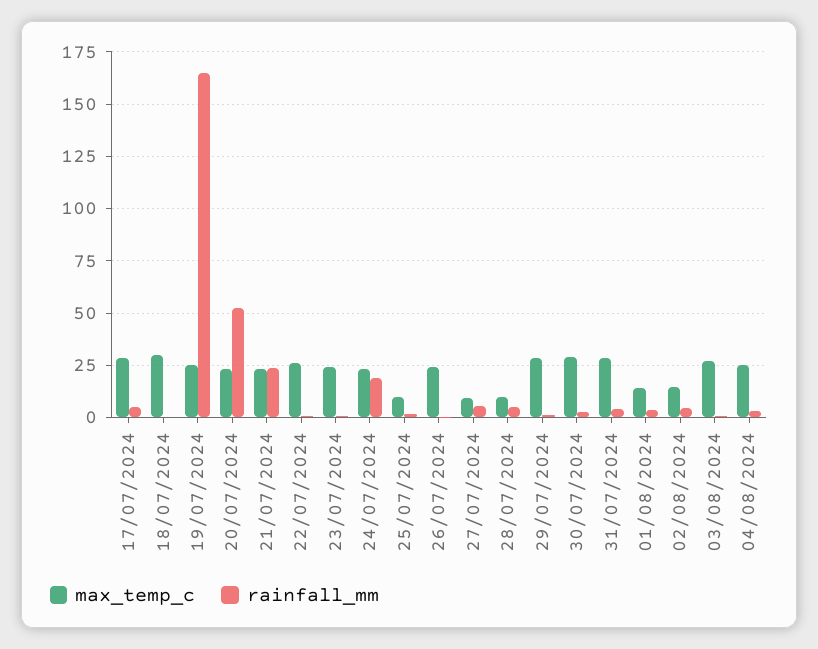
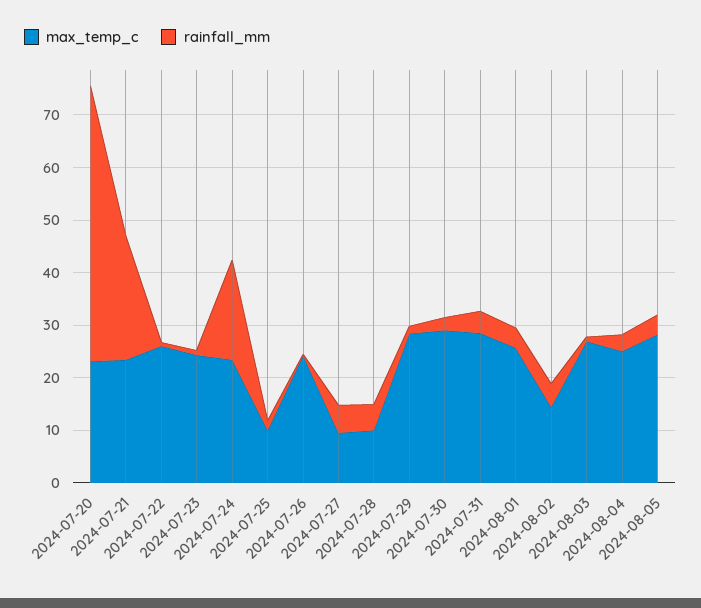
max_temp_c, 17/07/2024: 30 -> none
rainfall_mm, 17/07/2024: 5 -> none
max_temp_c, 18/07/2024: 30 -> none
rainfall_mm, 18/07/2024: 0 -> none
max_temp_c, 19/07/2024: 25 -> none
rainfall_mm, 19/07/2024: 165 -> none
max_temp_c, 01/08/2024: 15 -> 26
max_temp_c, 2024-08-05: none -> 28
rainfall_mm, 2024-08-05: none -> 4

